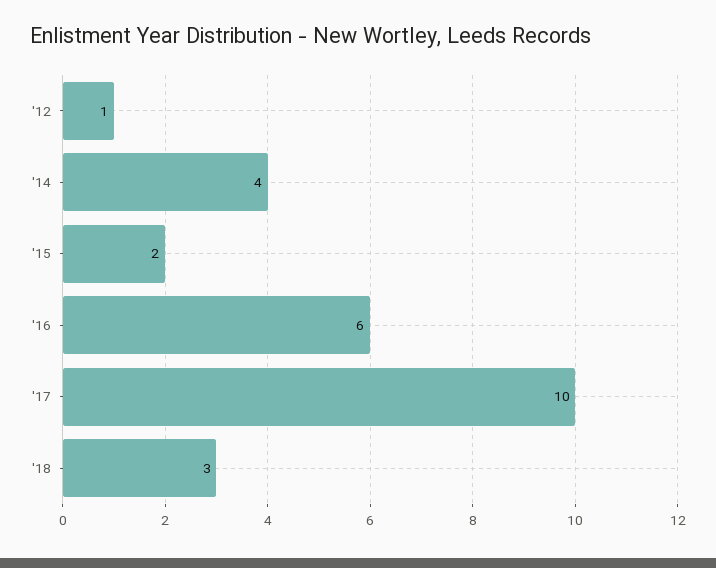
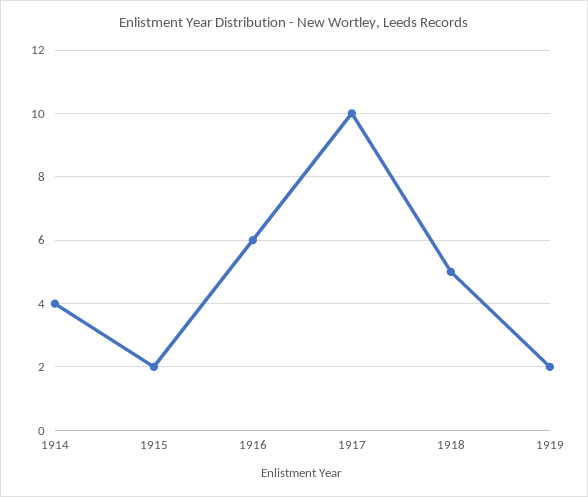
'12: 1 -> none
'18: 3 -> 5
1919: none -> 2

